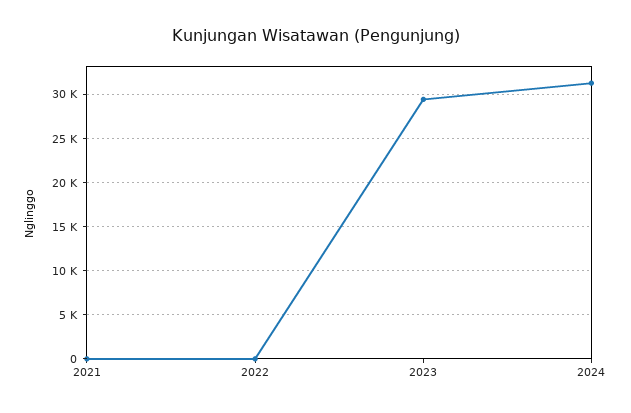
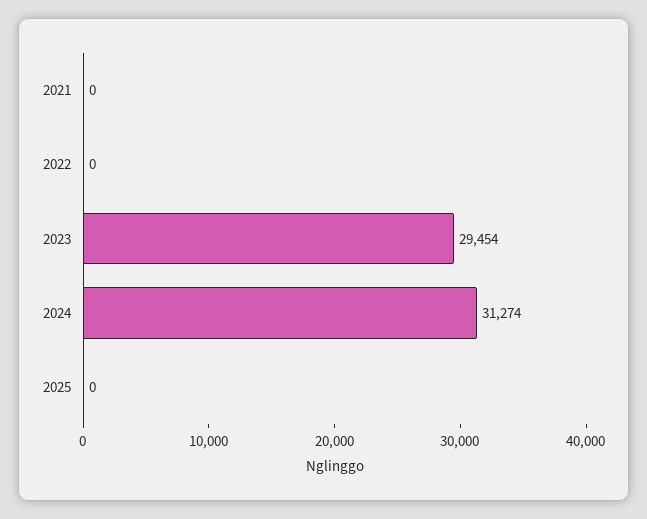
2025: none -> 0

